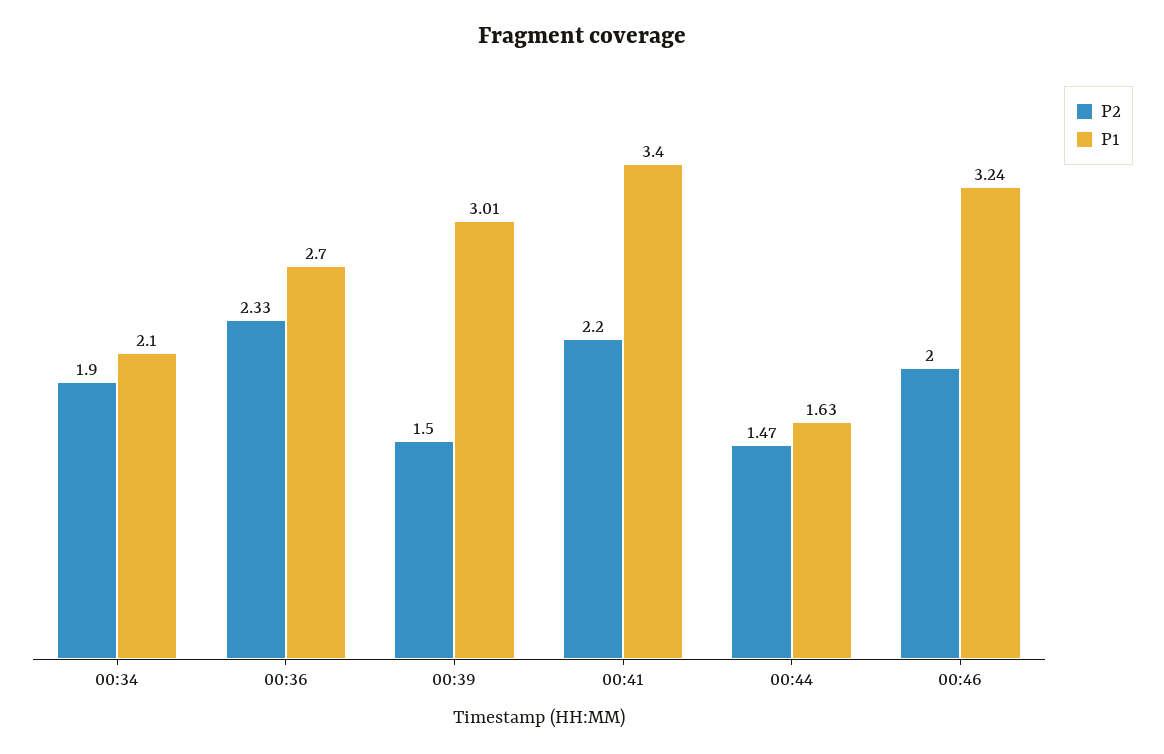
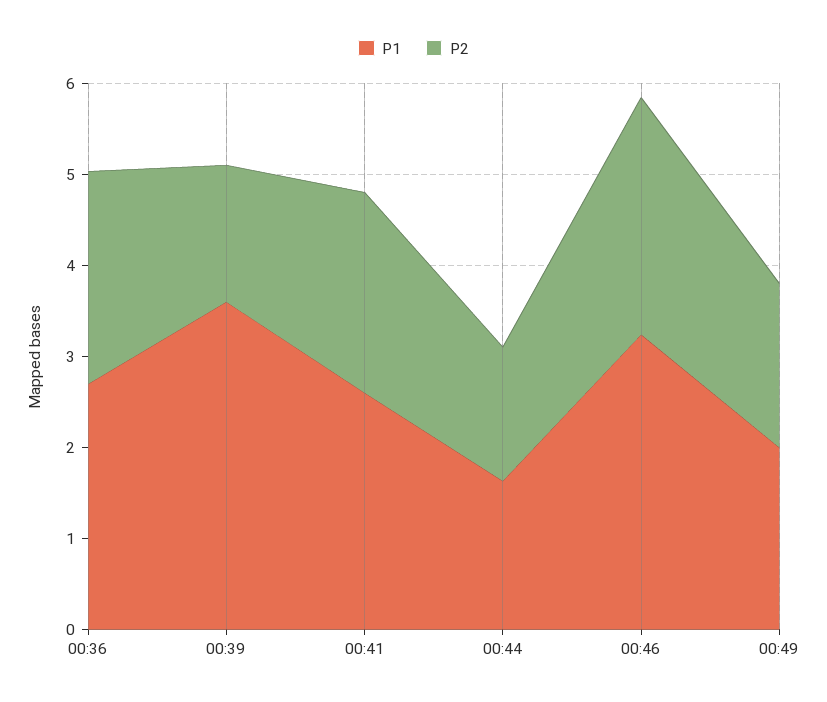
P2, 00:34: 1.9 -> none
P1, 00:34: 2.1 -> none
P1, 00:39: 3.01 -> 3.6
P1, 00:41: 3.4 -> 2.6
P2, 00:46: 2 -> 2.6
P1, 00:49: none -> 2
P2, 00:49: none -> 1.8

